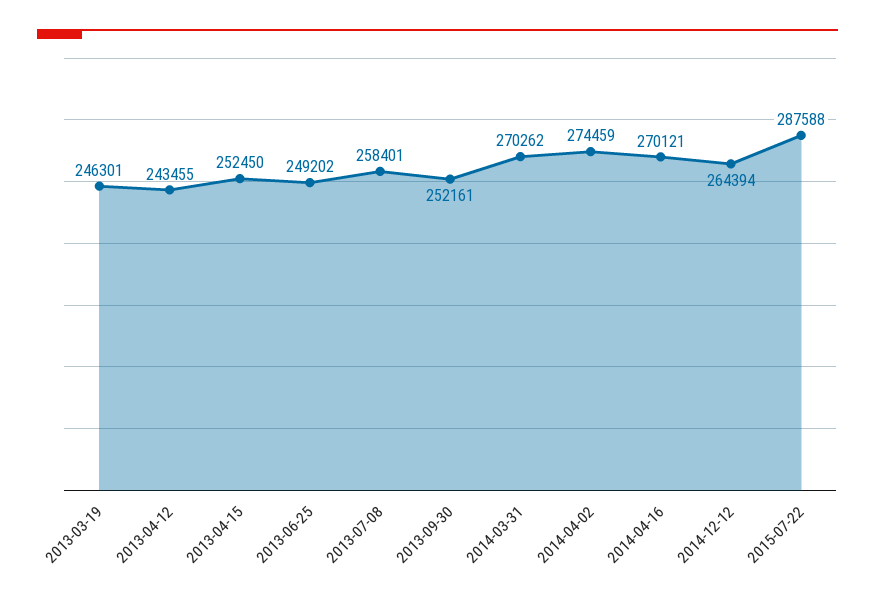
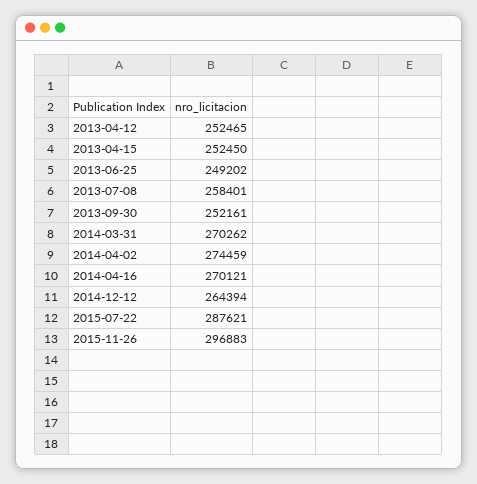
2013-03-19: 246301 -> none
2013-04-12: 243455 -> 252465
2015-07-22: 287588 -> 287621
2015-11-26: none -> 296883

